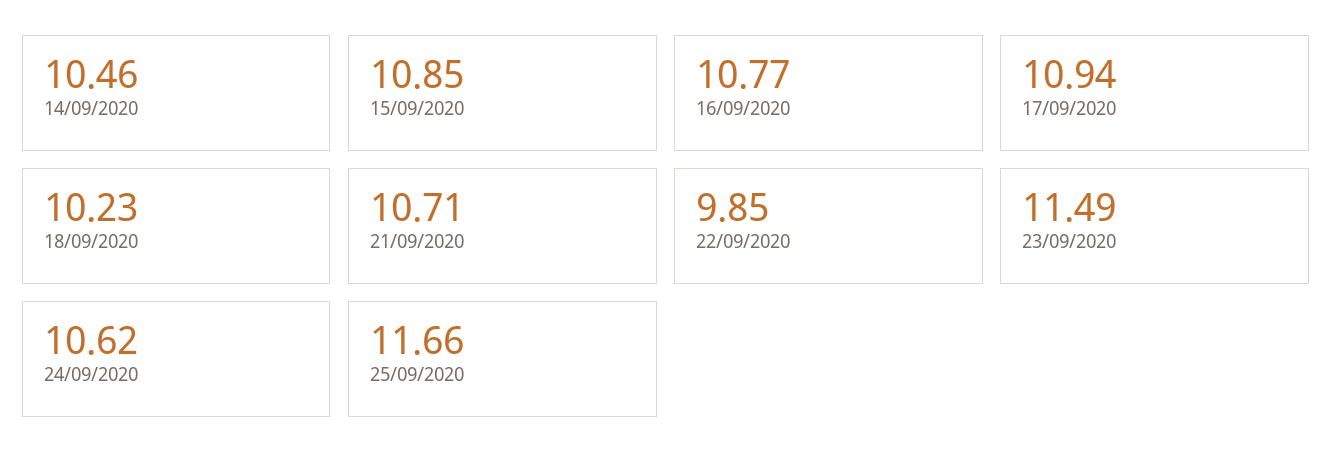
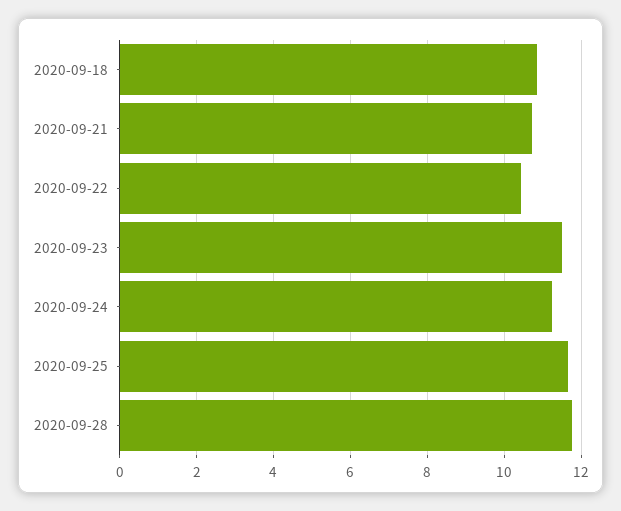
14/09/2020: 10.46 -> none
15/09/2020: 10.85 -> none
16/09/2020: 10.77 -> none
17/09/2020: 10.94 -> none
18/09/2020: 10.23 -> 10.8
22/09/2020: 9.85 -> 10.4
24/09/2020: 10.62 -> 11.2
2020-09-28: none -> 11.8

